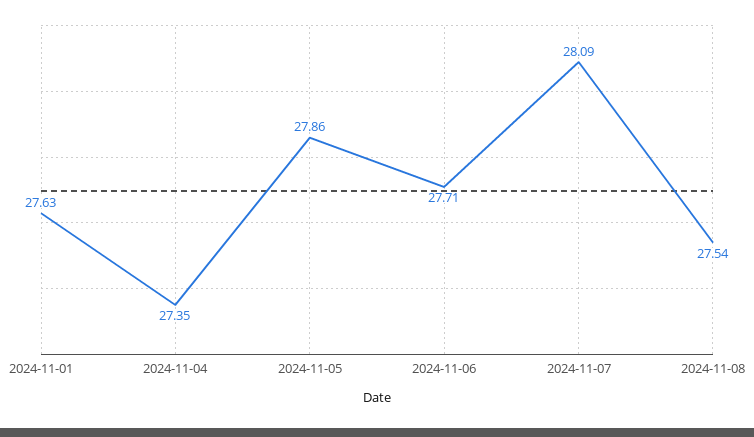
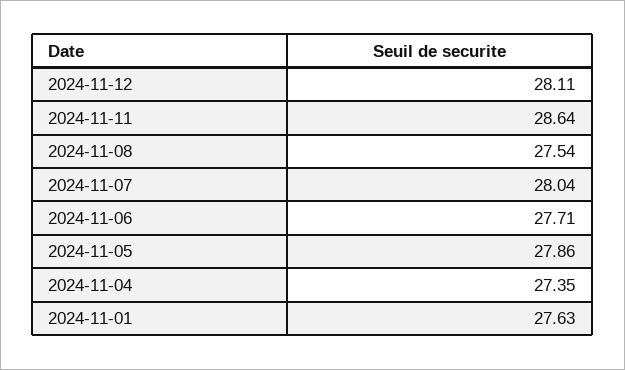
2024-11-07: 28.09 -> 28.04
2024-11-12: none -> 28.11
2024-11-11: none -> 28.64

